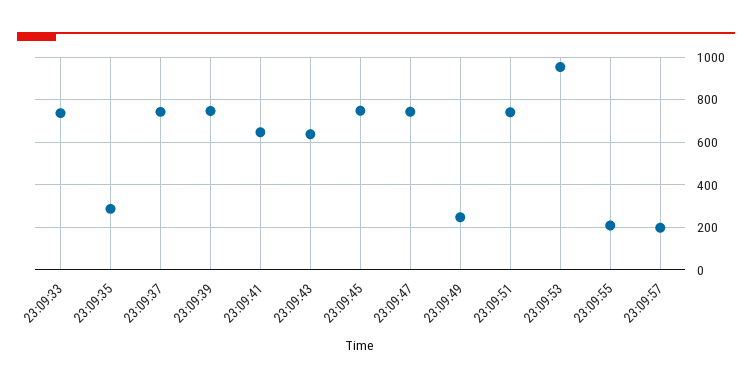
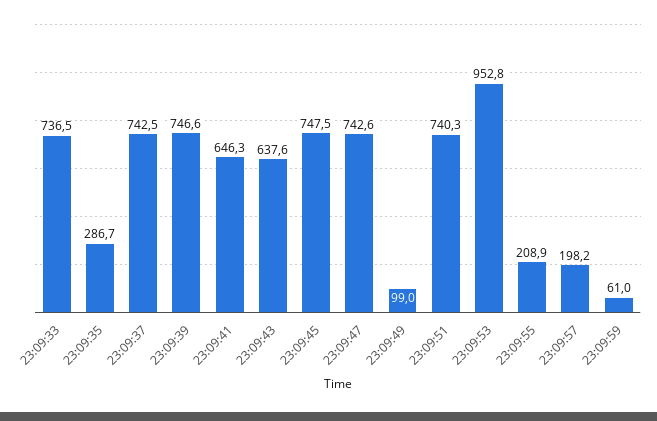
23:09:49: 250 -> 99
23:09:59: none -> 61

